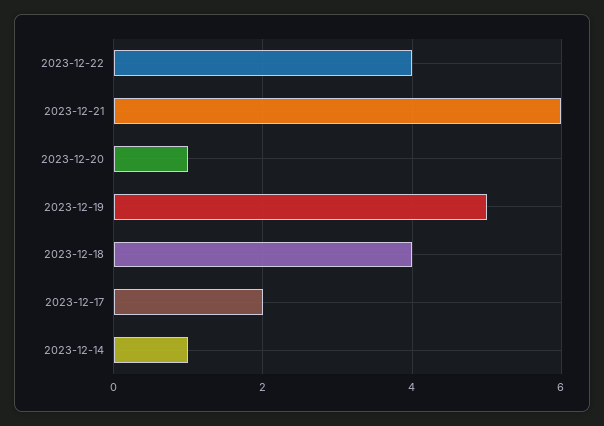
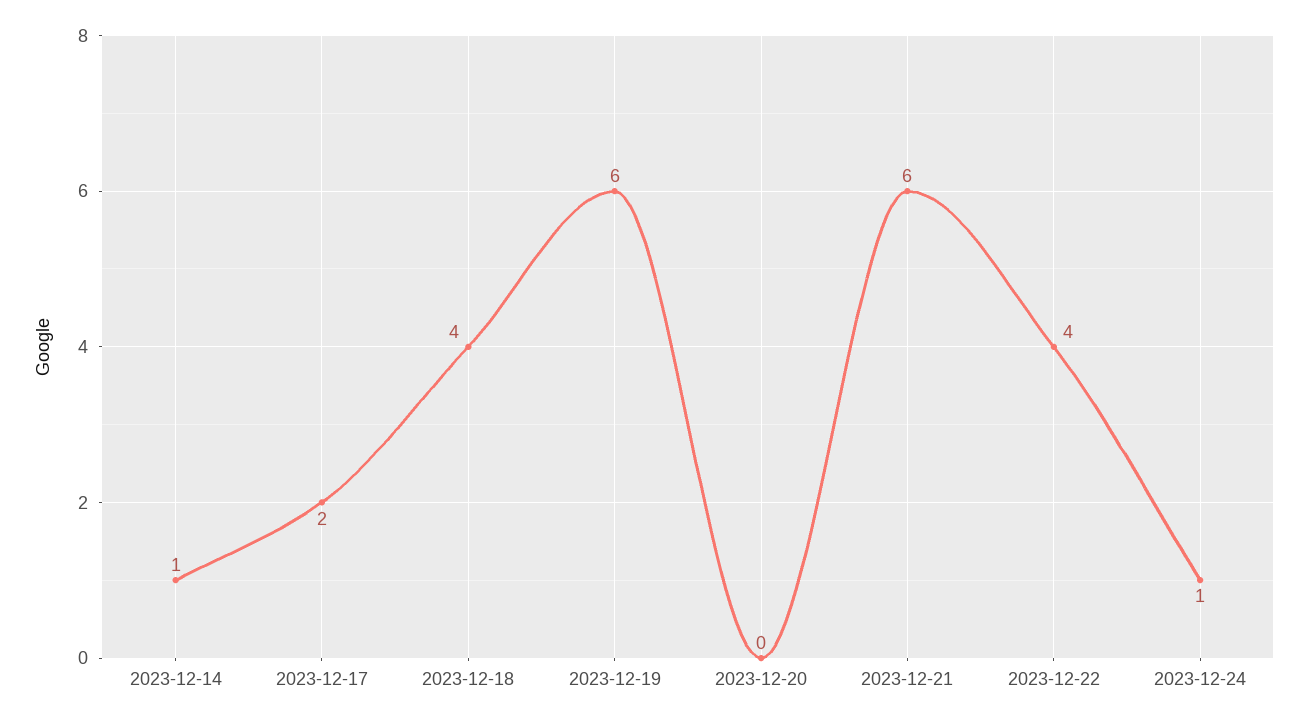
2023-12-20: 1 -> 0
2023-12-19: 5 -> 6
2023-12-24: none -> 1

